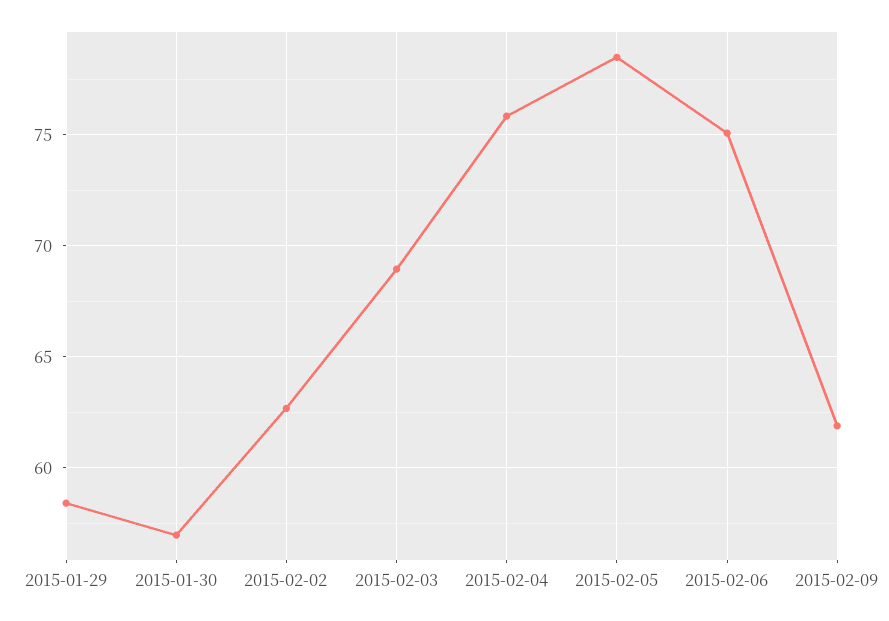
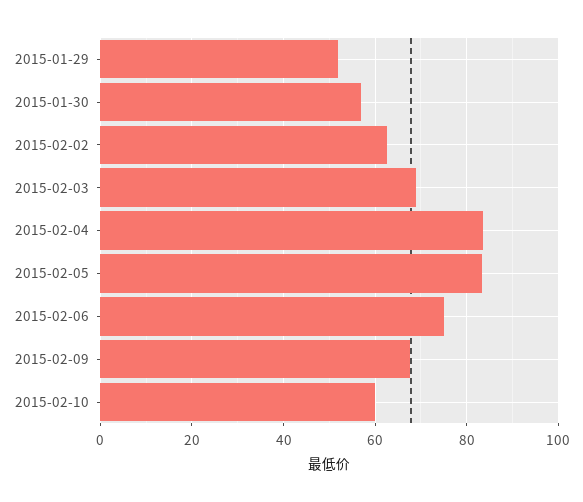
2015-01-29: 58.5 -> 52
2015-02-04: 76 -> 84
2015-02-05: 78.5 -> 84
2015-02-09: 62 -> 68
2015-02-10: none -> 60

